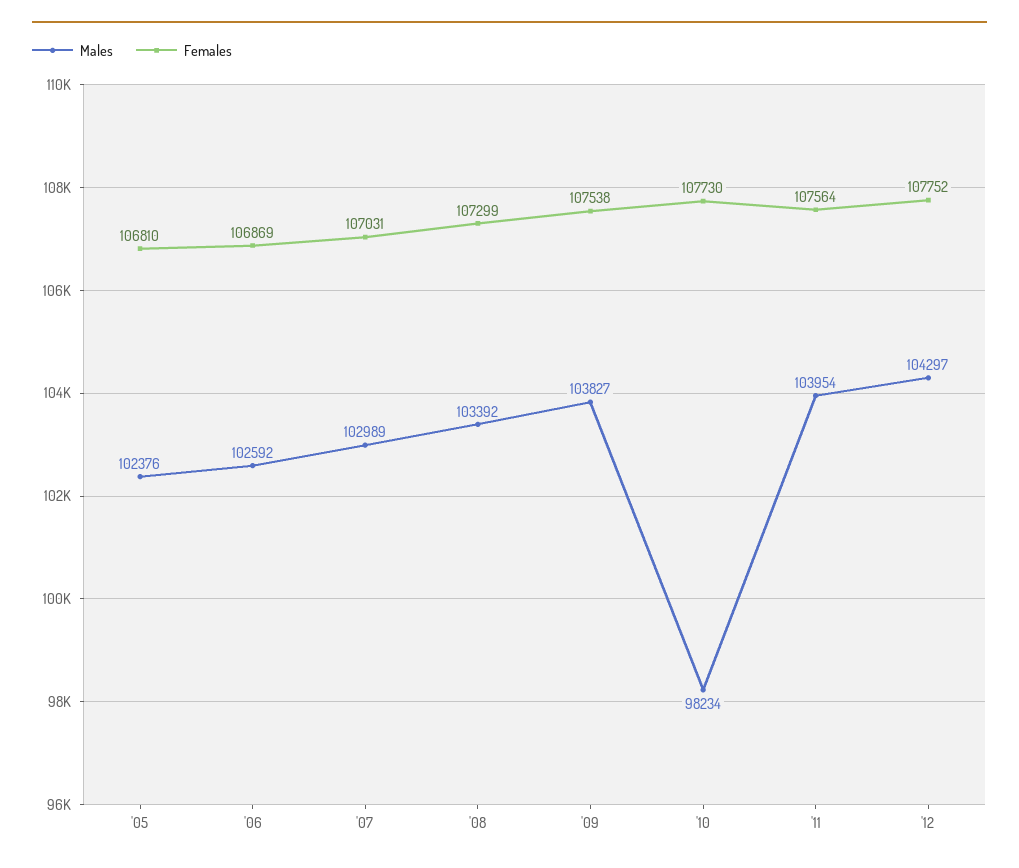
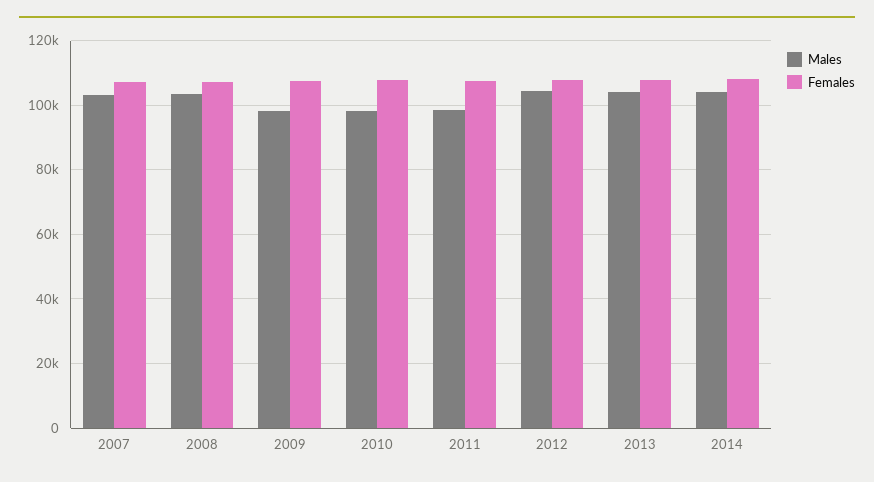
Males, '05: 102376 -> none
Females, '05: 106810 -> none
Males, '06: 102592 -> none
Females, '06: 106869 -> none
Males, '09: 103827 -> 98000
Males, '11: 103954 -> 98000
Males, 2013: none -> 104000
Females, 2013: none -> 108000
Males, 2014: none -> 104000
Females, 2014: none -> 108000

